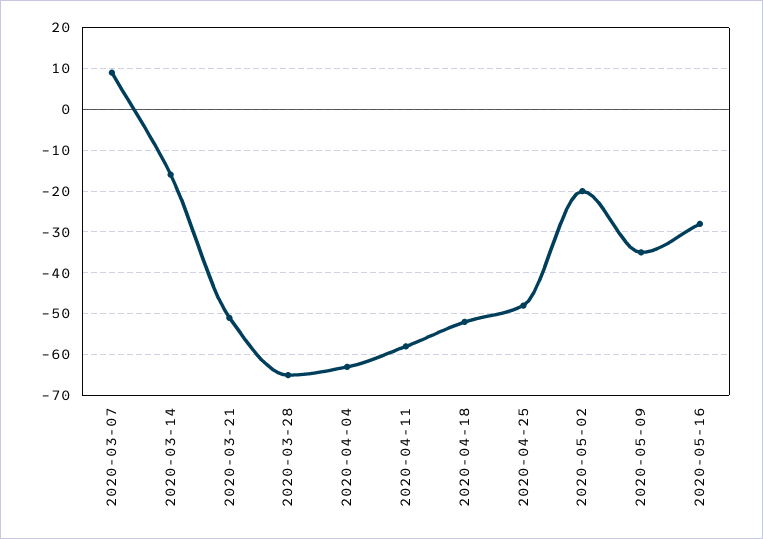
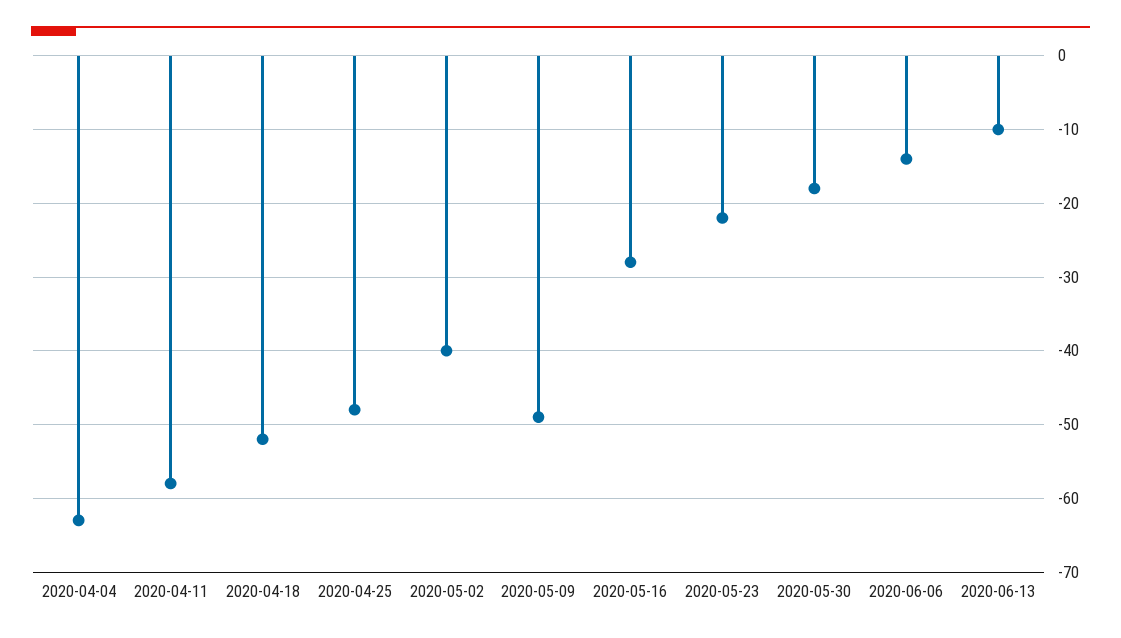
2020-03-07: 10 -> none
2020-03-14: -15 -> none
2020-03-21: -50 -> none
2020-03-28: -65 -> none
2020-05-02: -20 -> -40
2020-05-09: -35 -> -49
2020-05-23: none -> -22
2020-05-30: none -> -18
2020-06-06: none -> -14
2020-06-13: none -> -10

